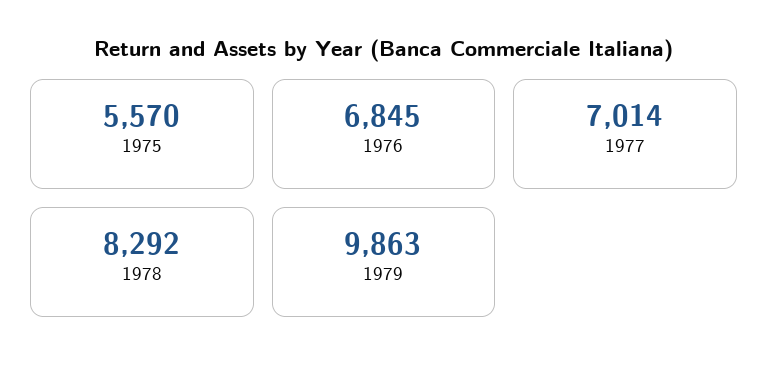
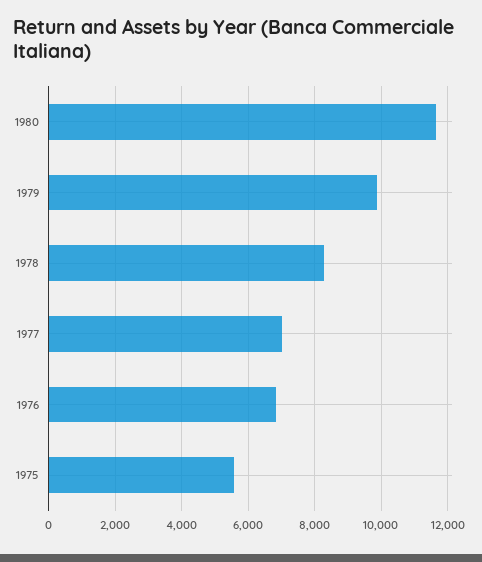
1980: none -> 11600

